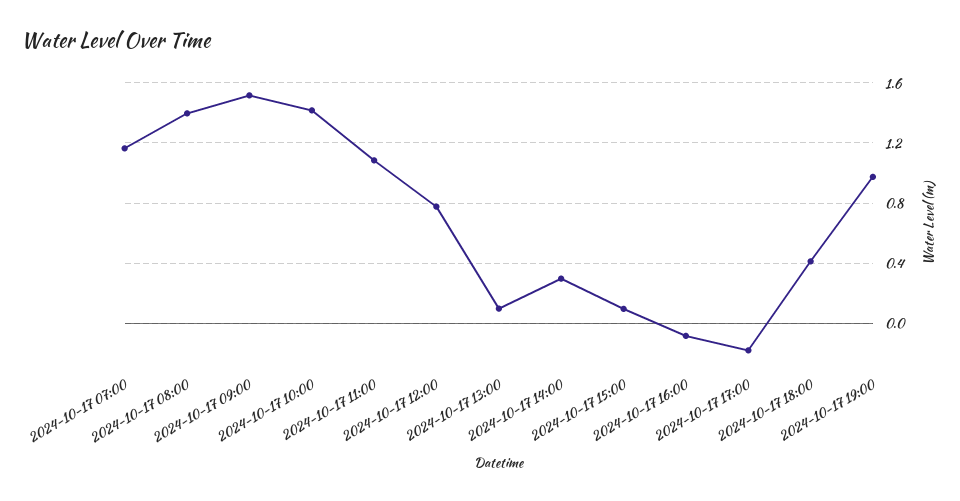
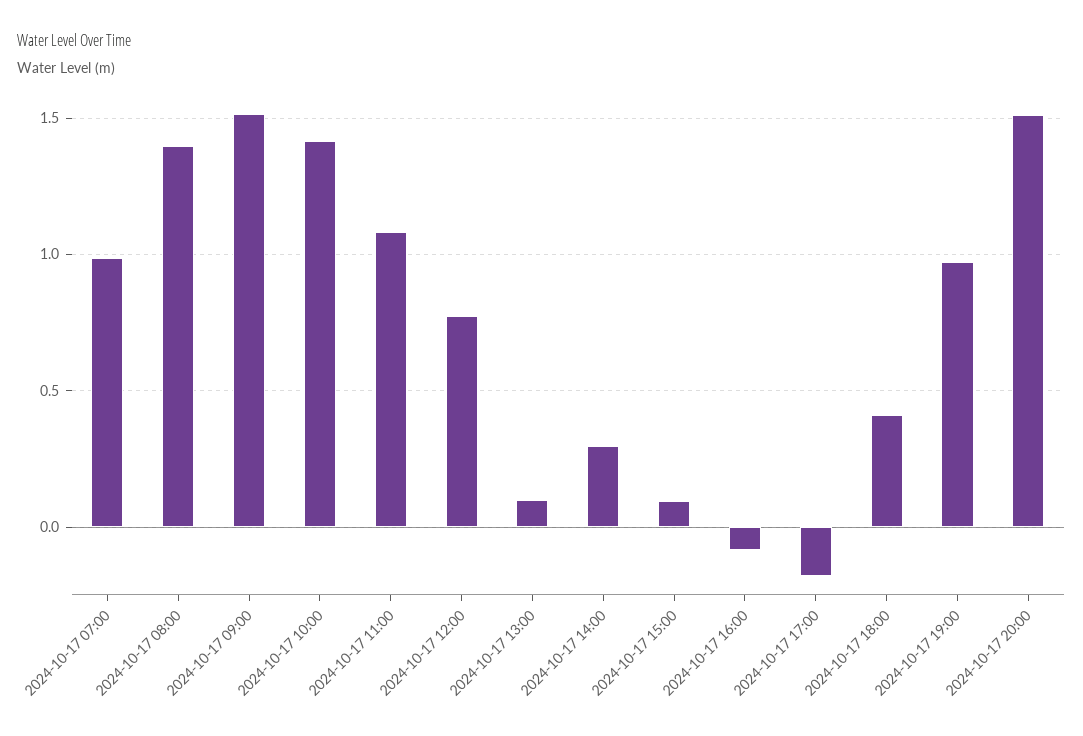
2024-10-17 07:00: 1.15 -> 1
2024-10-17 20:00: none -> 1.5

